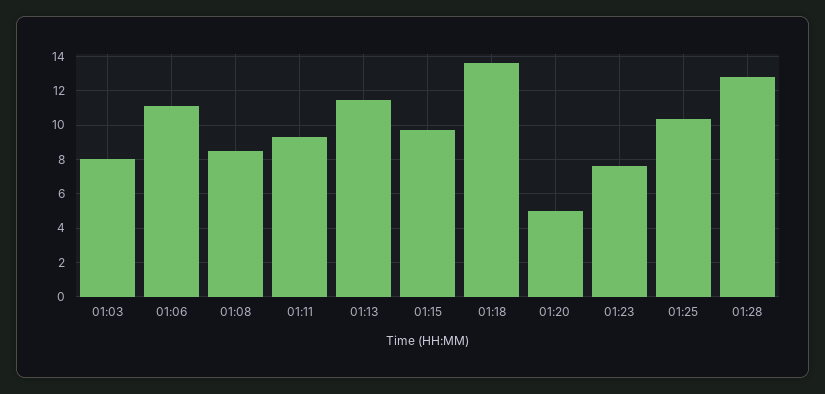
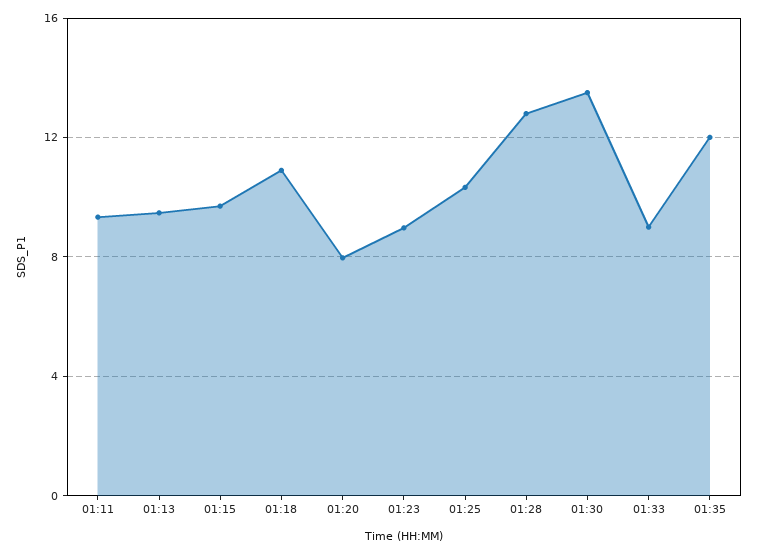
01:03: 8 -> none
01:06: 11 -> none
01:08: 8.5 -> none
01:13: 11.5 -> 9.5
01:18: 13.5 -> 11
01:20: 5 -> 8
01:23: 7.5 -> 9
01:30: none -> 13.5
01:33: none -> 9
01:35: none -> 12

